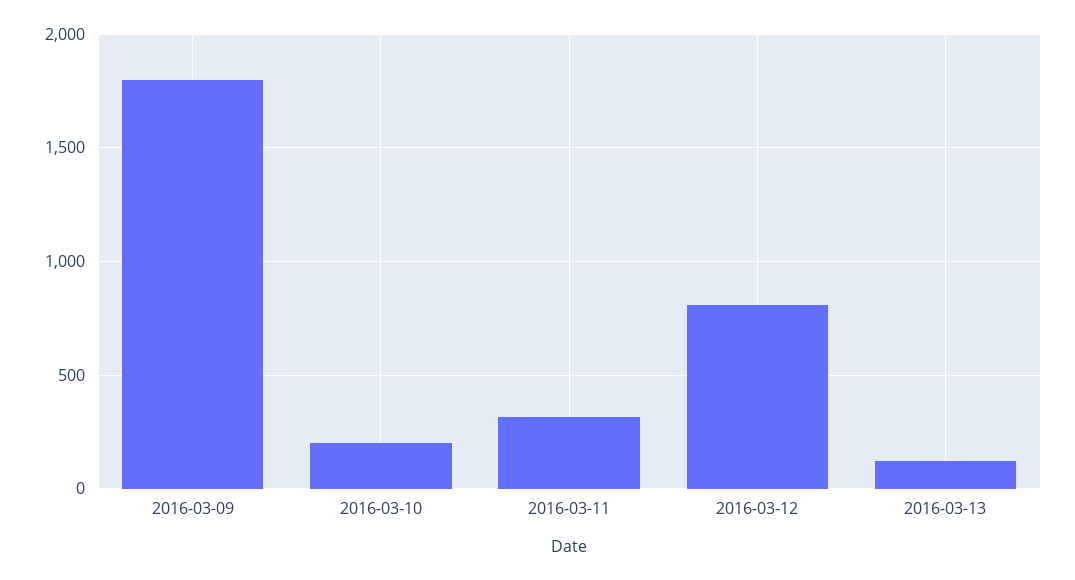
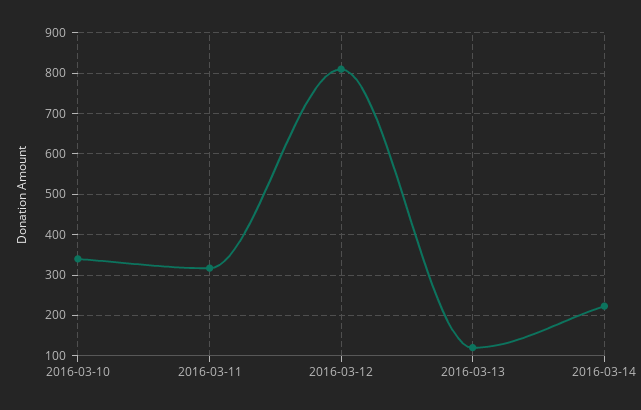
2016-03-09: 1800 -> none
2016-03-10: 200 -> 340
2016-03-14: none -> 220

